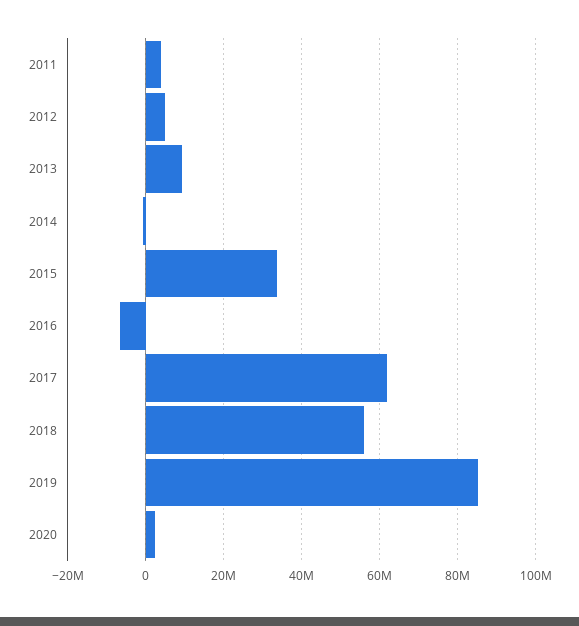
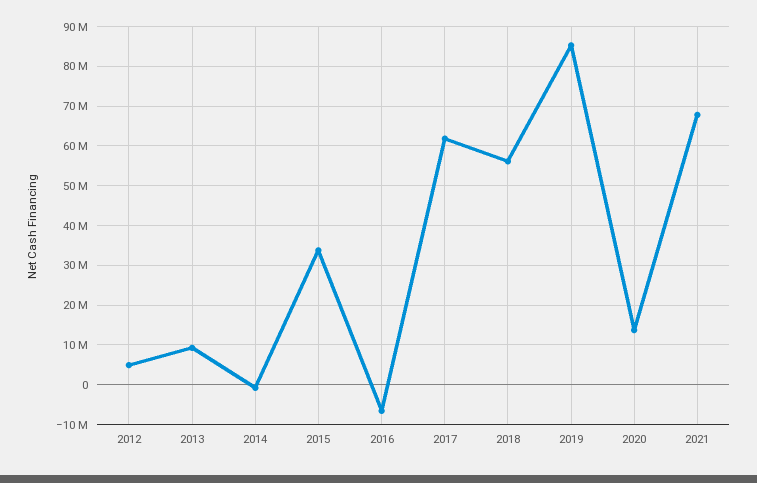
2011: 4000000 -> none
2020: 2000000 -> 14000000
2021: none -> 68000000

